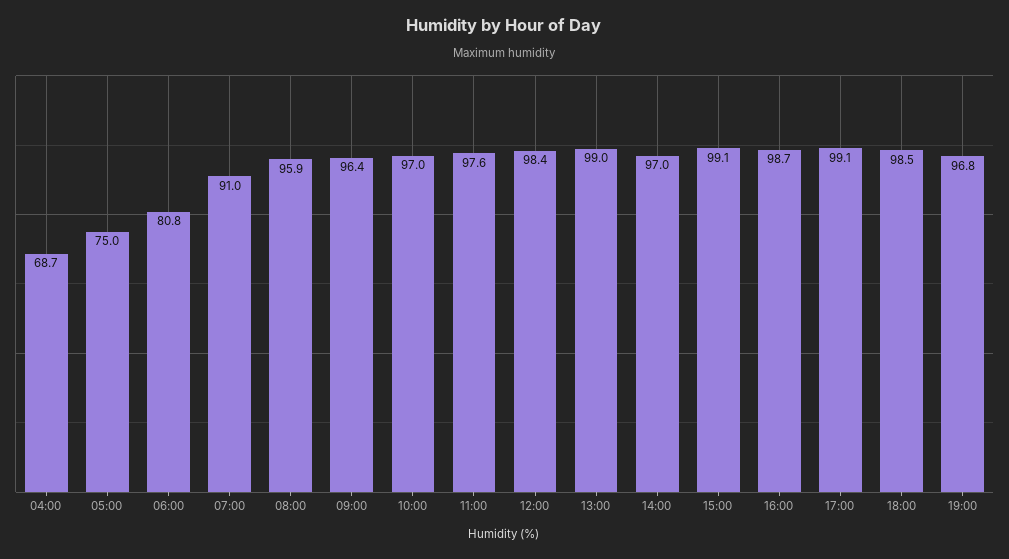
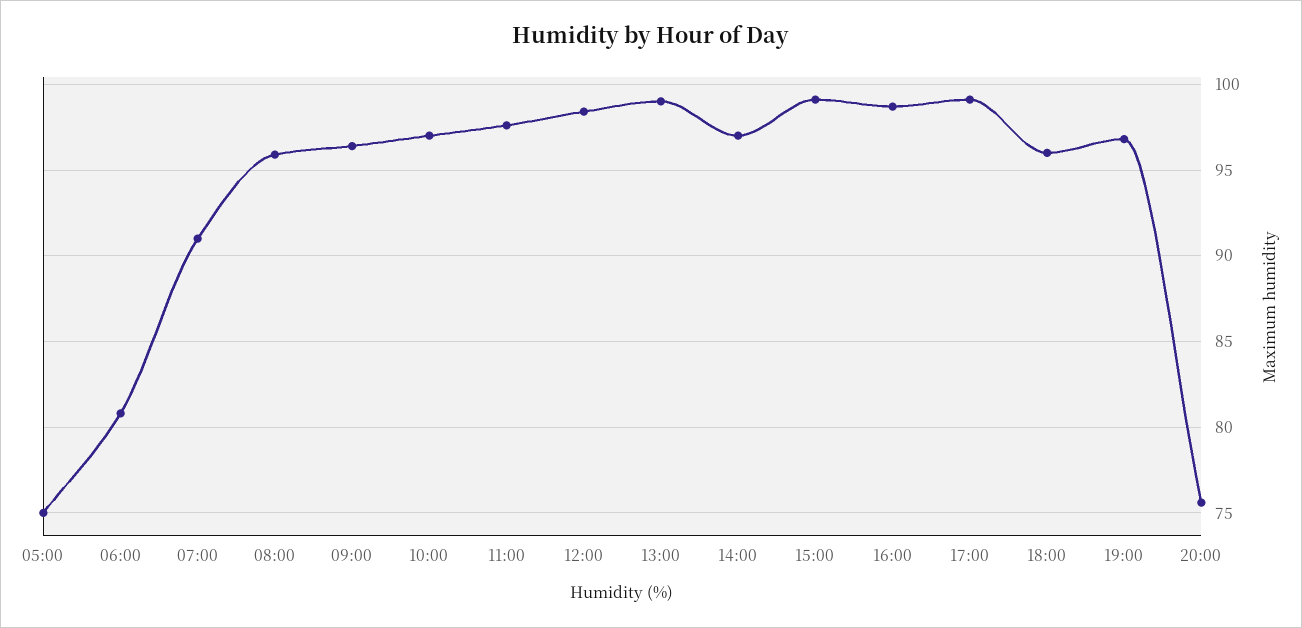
04:00: 68.7 -> none
18:00: 98.5 -> 96
20:00: none -> 75.5

